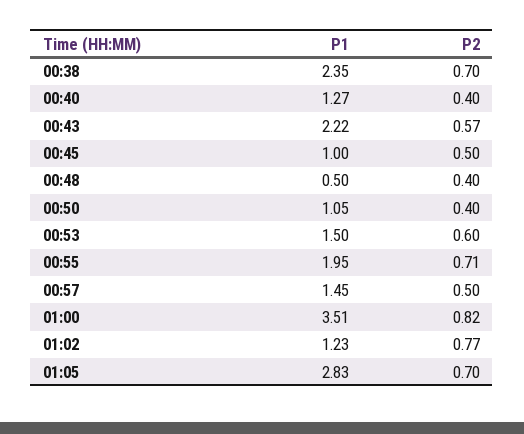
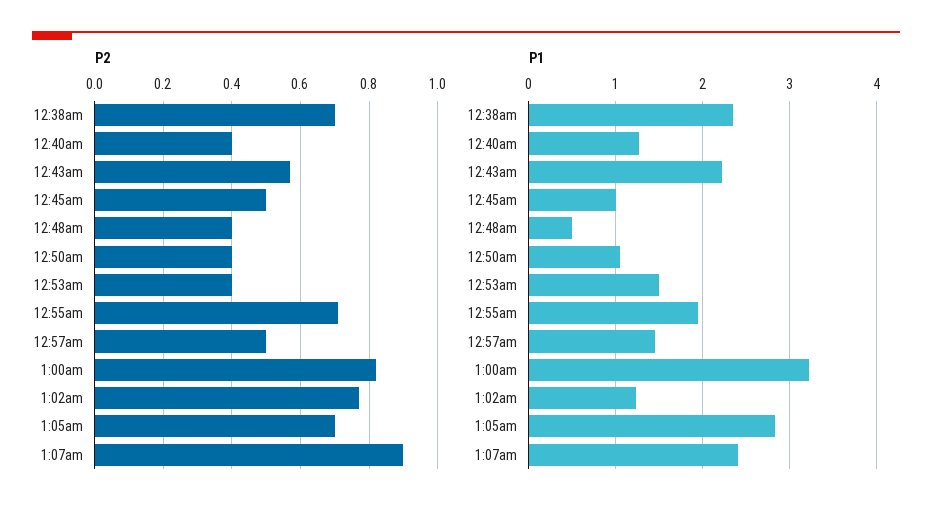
P2, 00:53: 0.6 -> 0.4
P1, 01:00: 3.51 -> 3.2
P2, 1:07am: none -> 0.9
P1, 1:07am: none -> 2.4

